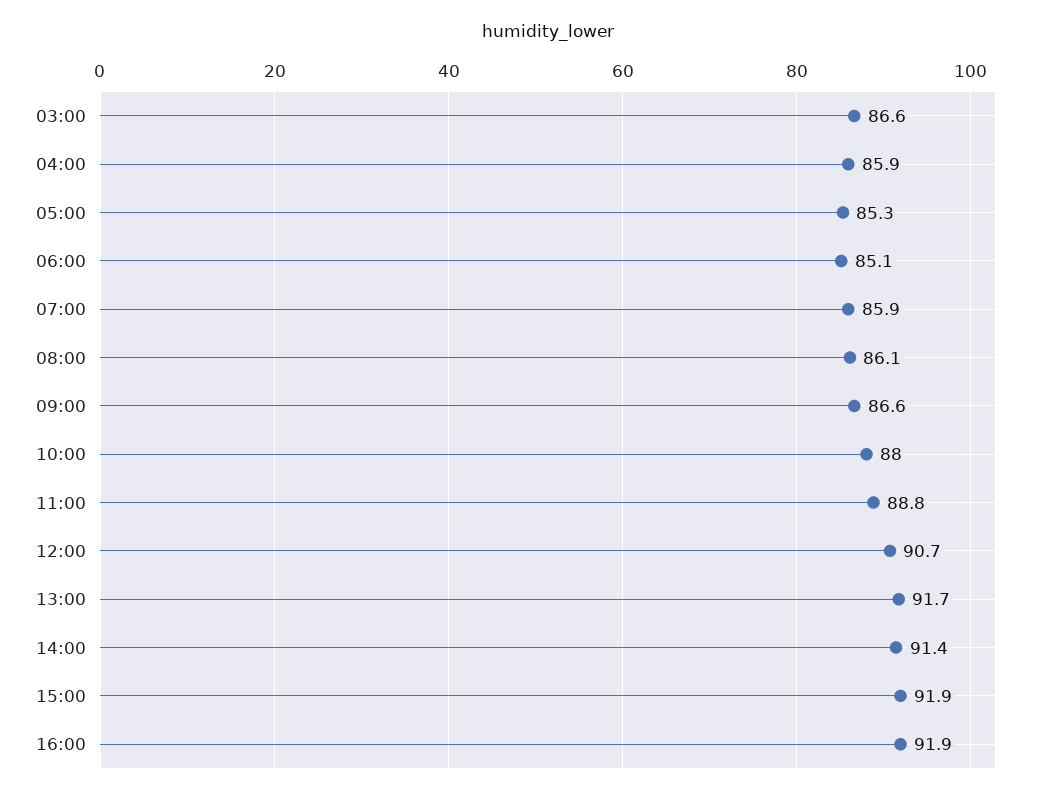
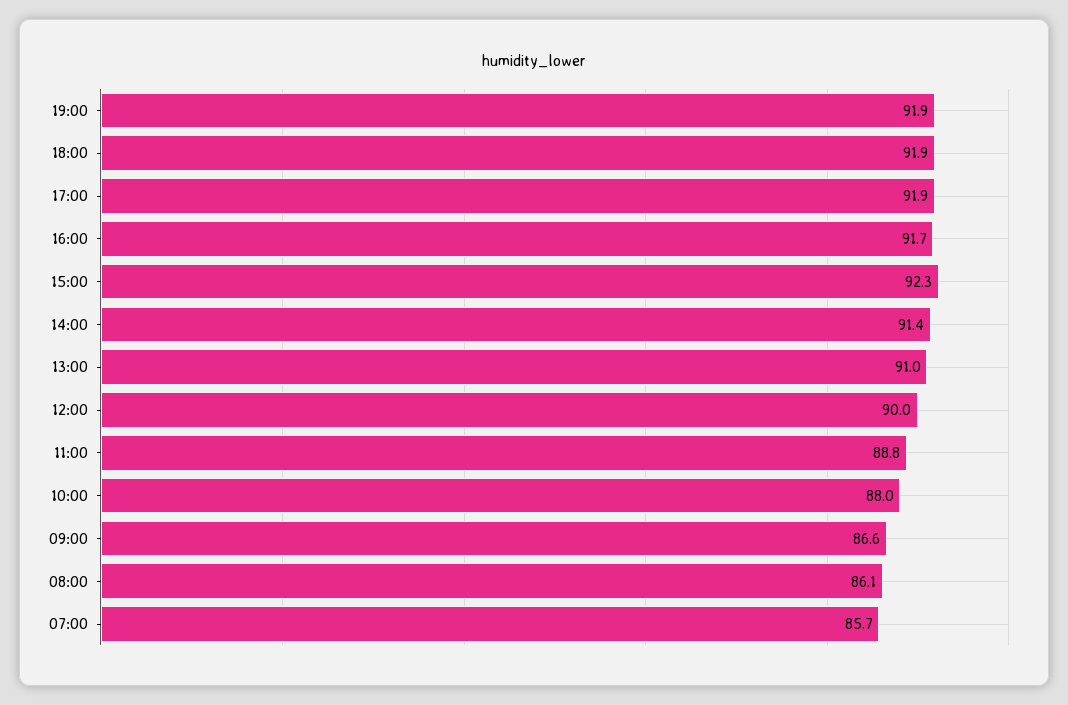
03:00: 86.6 -> none
04:00: 85.9 -> none
05:00: 85.3 -> none
06:00: 85.1 -> none
07:00: 85.9 -> 85.7
12:00: 90.7 -> 90
13:00: 91.7 -> 91
15:00: 91.9 -> 92.3
16:00: 91.9 -> 91.7
19:00: none -> 91.9
18:00: none -> 91.9
17:00: none -> 91.9

